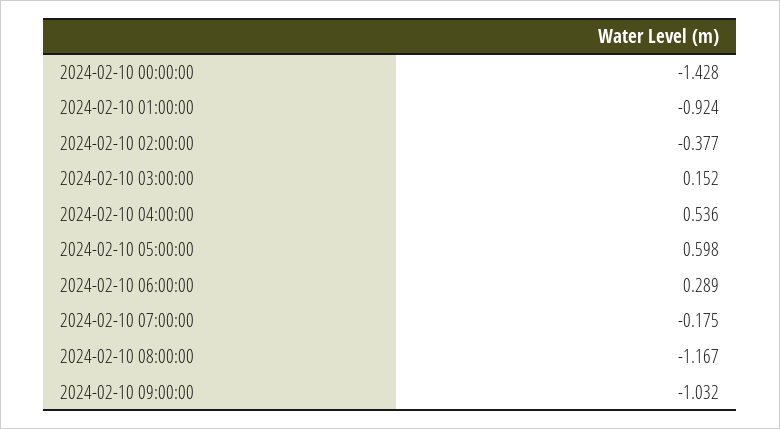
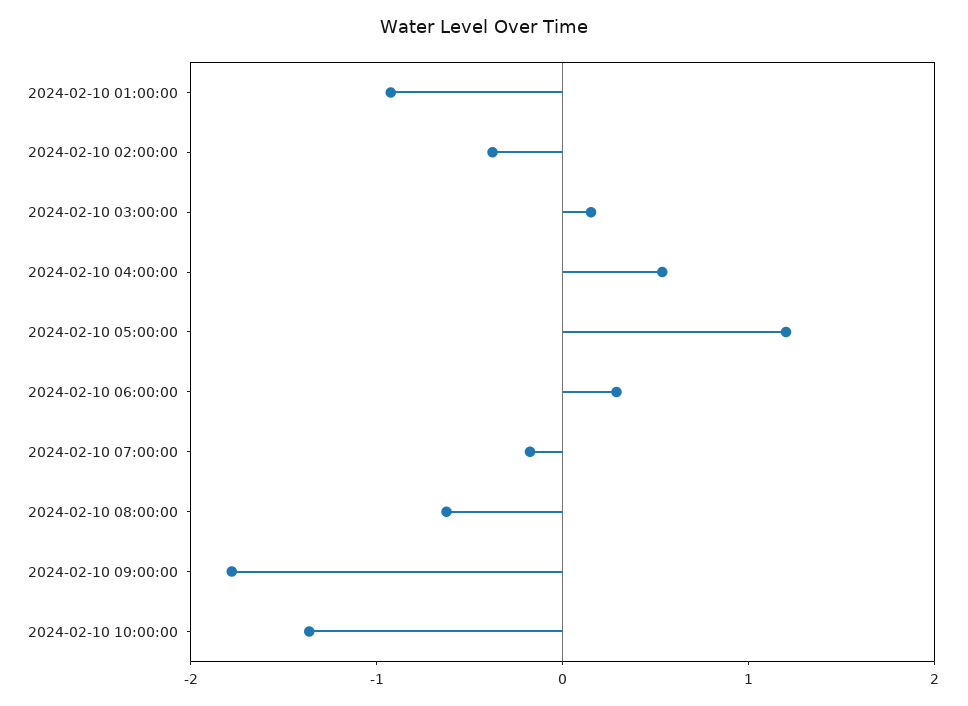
2024-02-10 00:00:00: -1.428 -> none
2024-02-10 05:00:00: 0.598 -> 1.2
2024-02-10 08:00:00: -1.167 -> -0.6
2024-02-10 09:00:00: -1.032 -> -1.8
2024-02-10 10:00:00: none -> -1.4

